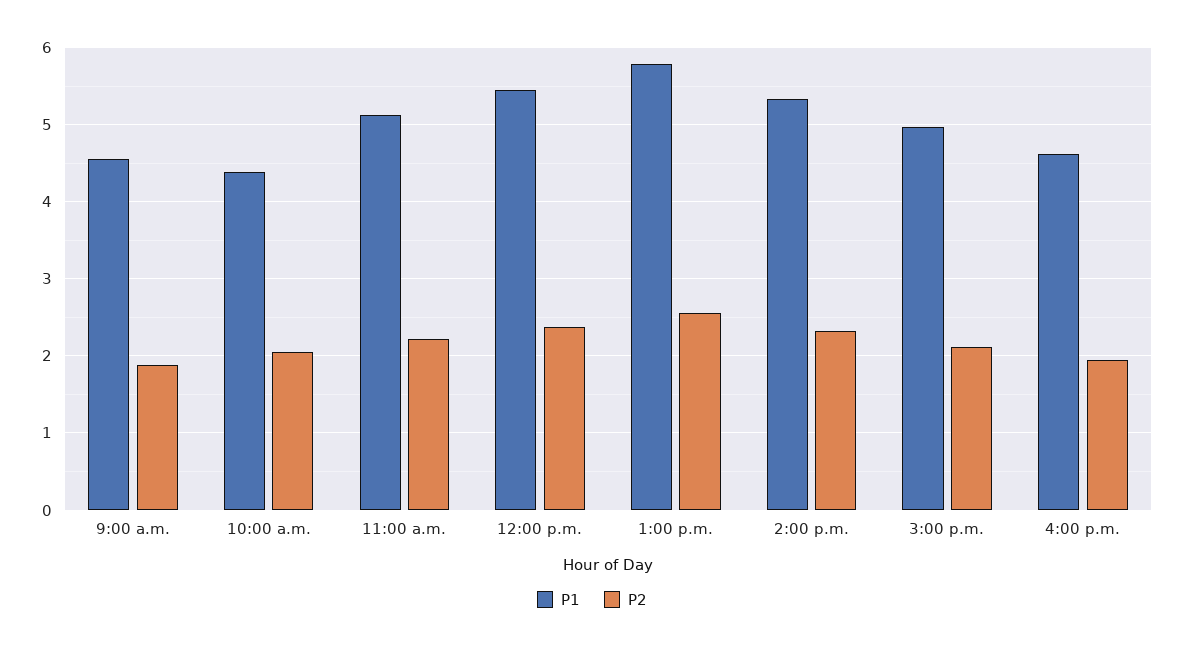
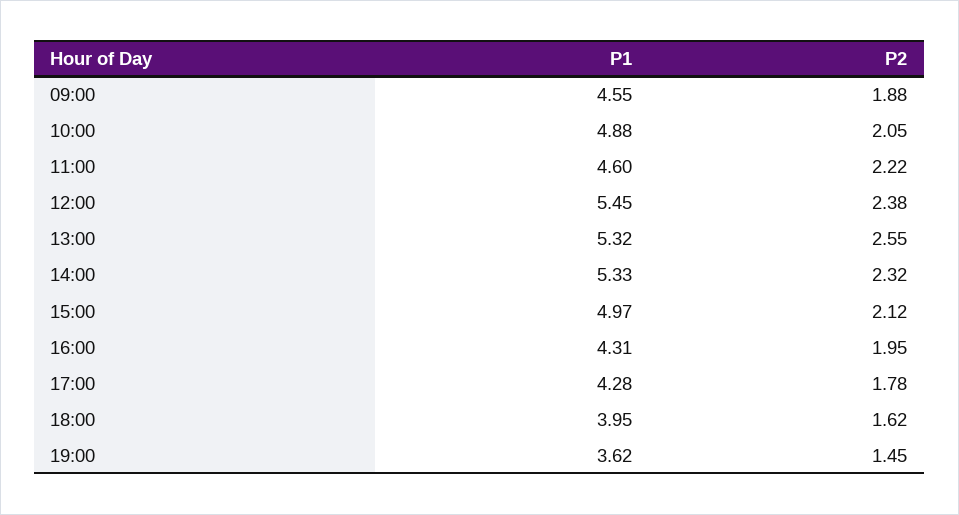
P1, 10:00 a.m.: 4.4 -> 4.88
P1, 11:00 a.m.: 5.1 -> 4.6
P1, 1:00 p.m.: 5.8 -> 5.32
P1, 4:00 p.m.: 4.6 -> 4.31
P1, 17:00: none -> 4.28
P2, 17:00: none -> 1.78
P1, 18:00: none -> 3.95
P2, 18:00: none -> 1.62
P1, 19:00: none -> 3.62
P2, 19:00: none -> 1.45

